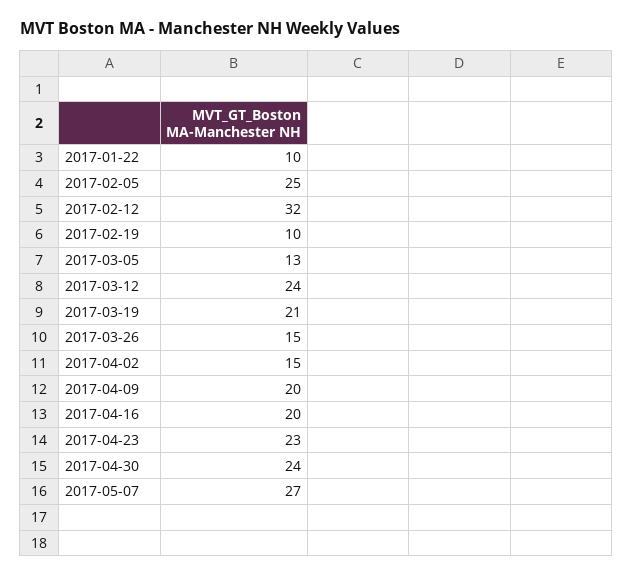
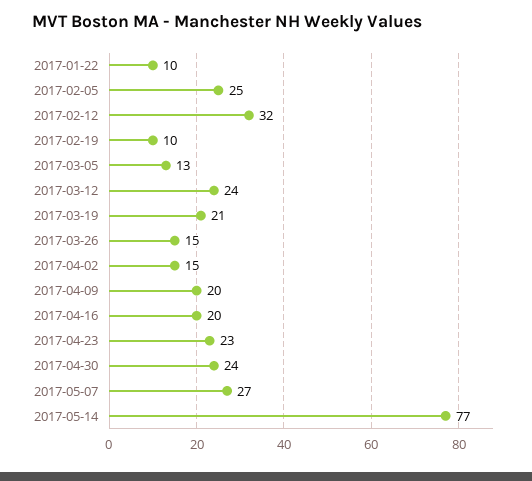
2017-05-14: none -> 77

